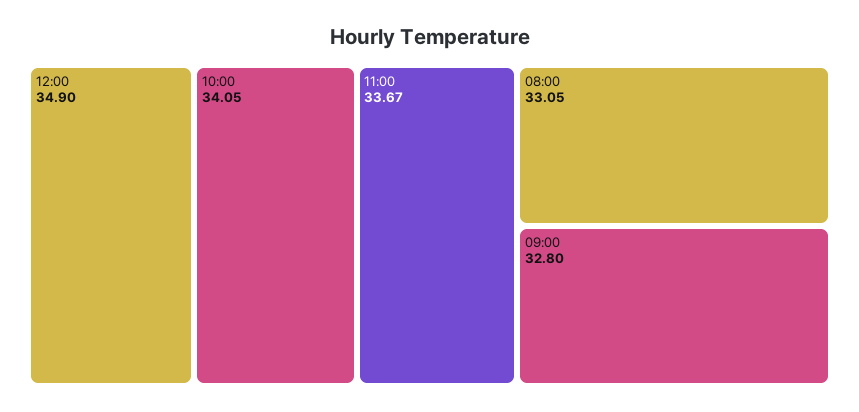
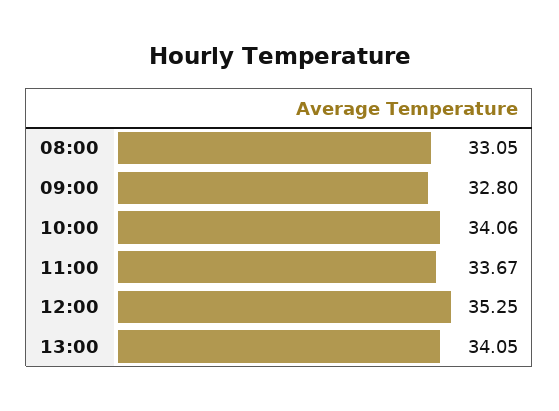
12:00: 34.9 -> 35.25
10:00: 34.05 -> 34.06
13:00: none -> 34.05

